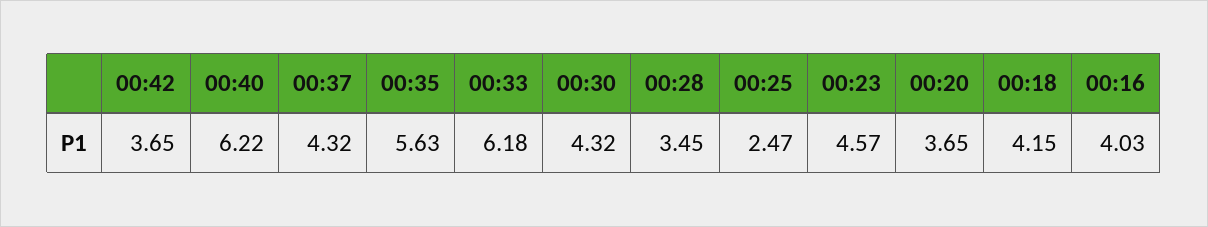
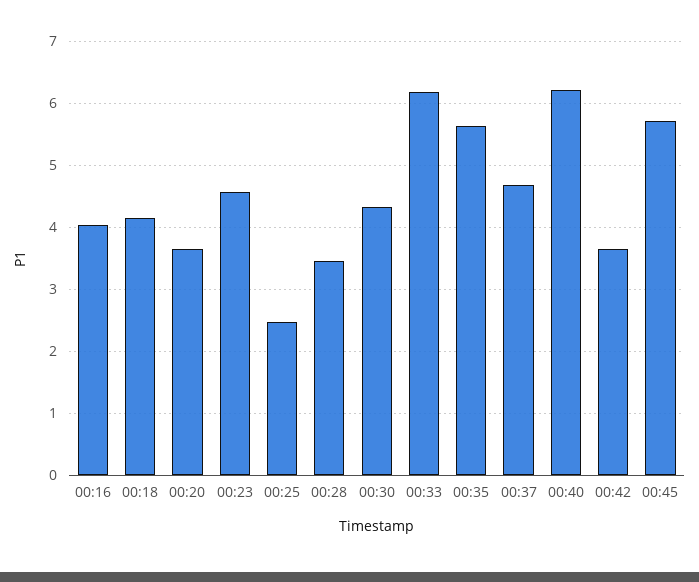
00:37: 4.32 -> 4.7
00:45: none -> 5.7

